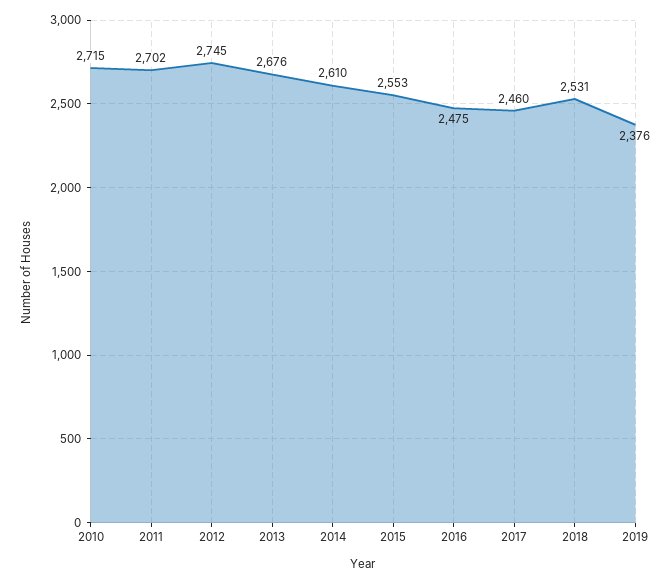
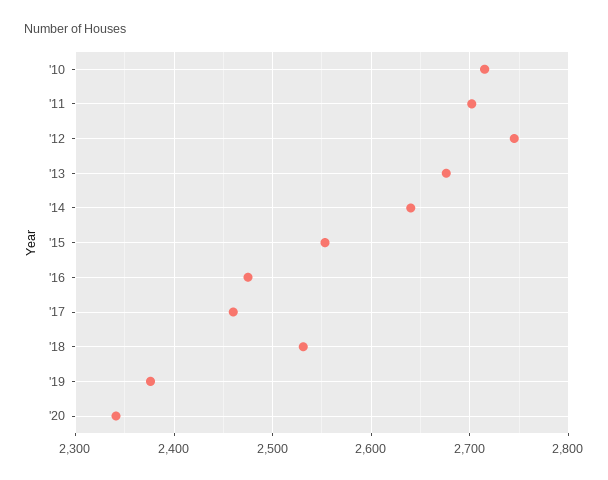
2014: 2610 -> 2640
'20: none -> 2340

